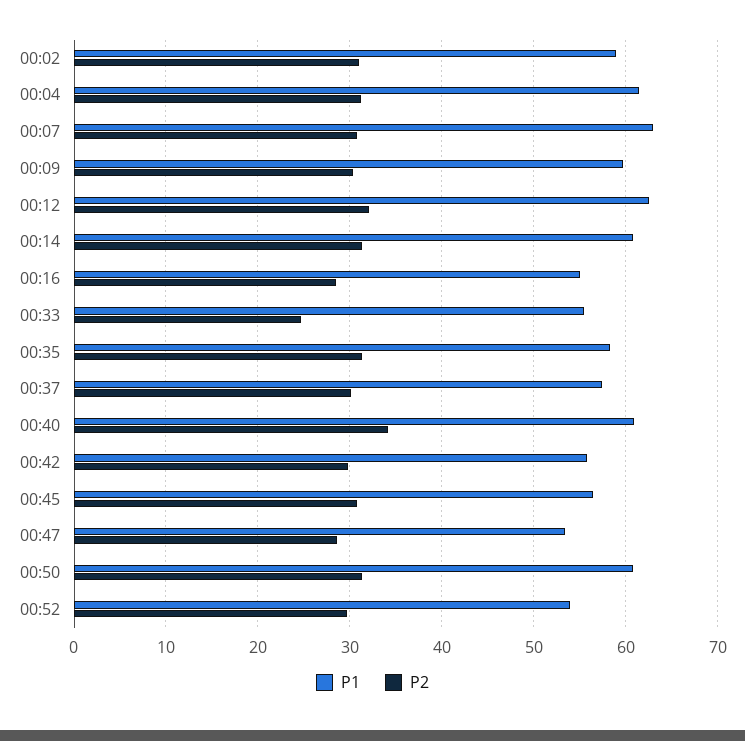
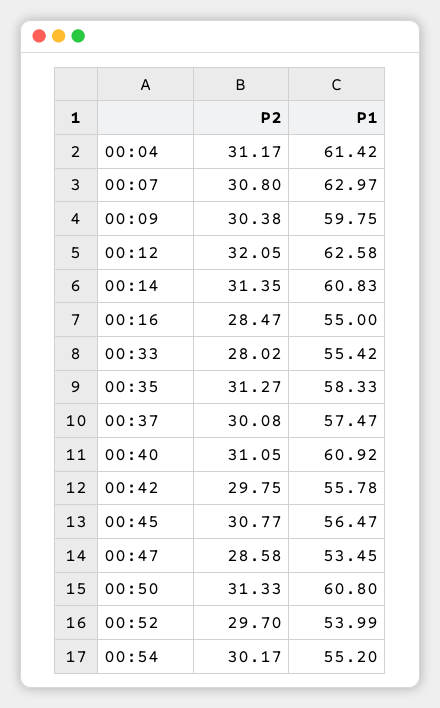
P1, 00:02: 59 -> none
P2, 00:02: 31 -> none
P2, 00:33: 25 -> 28.02
P2, 00:40: 34 -> 31.05
P2, 00:54: none -> 30.17
P1, 00:54: none -> 55.2

